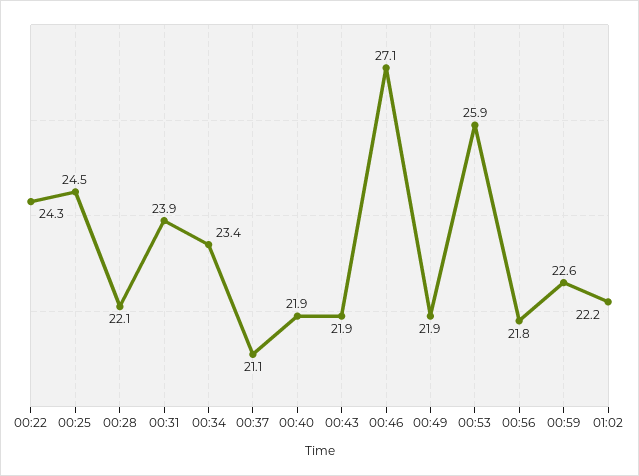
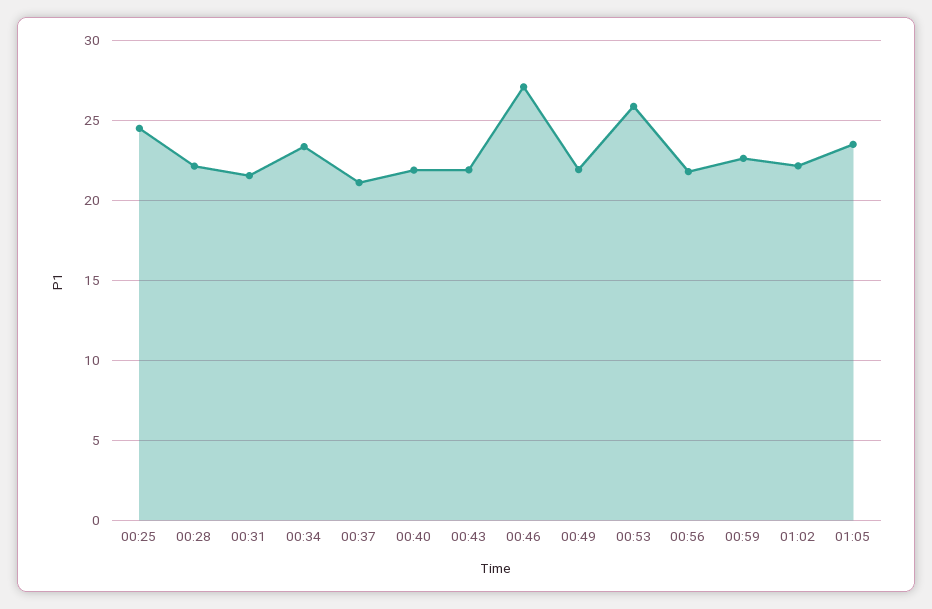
00:22: 24.3 -> none
00:31: 23.9 -> 21.5
01:05: none -> 23.5

